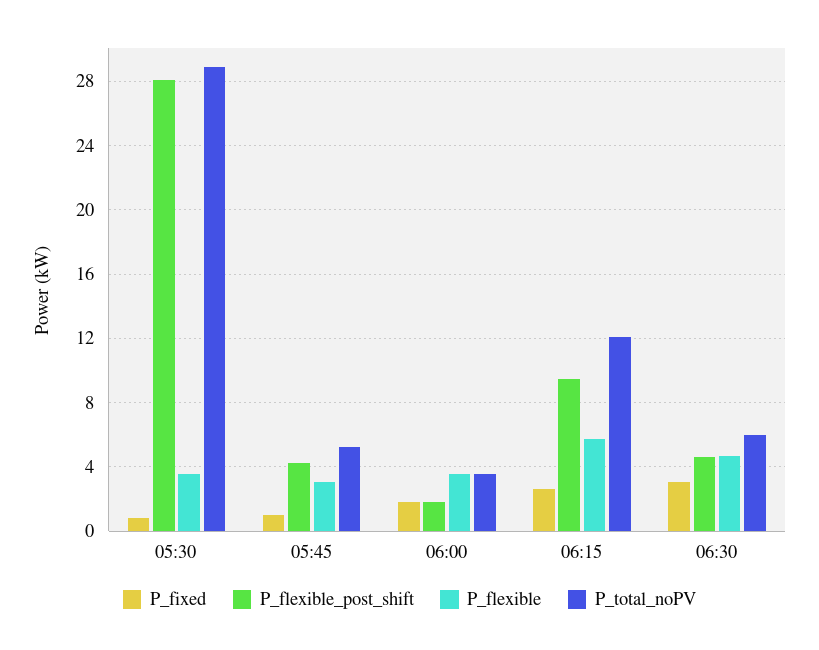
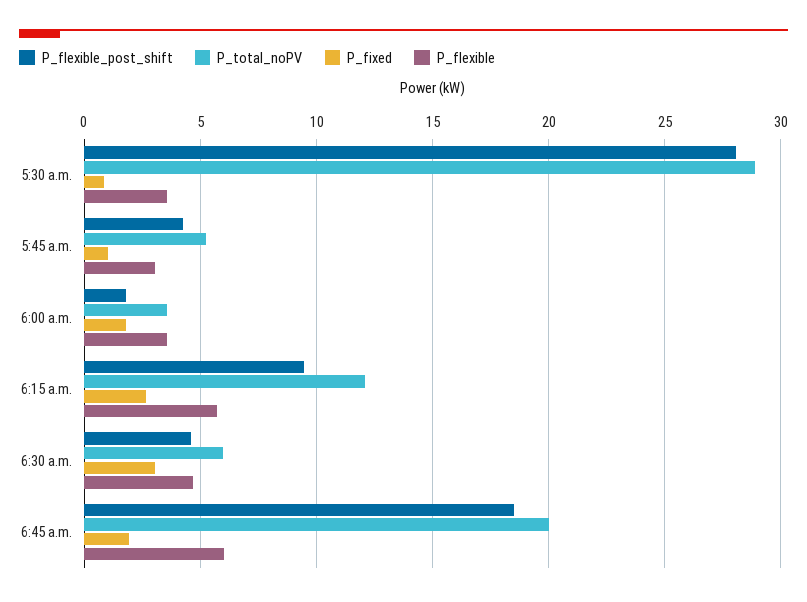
P_flexible_post_shift, 6:45 a.m.: none -> 18.5
P_total_noPV, 6:45 a.m.: none -> 20
P_fixed, 6:45 a.m.: none -> 2
P_flexible, 6:45 a.m.: none -> 6

